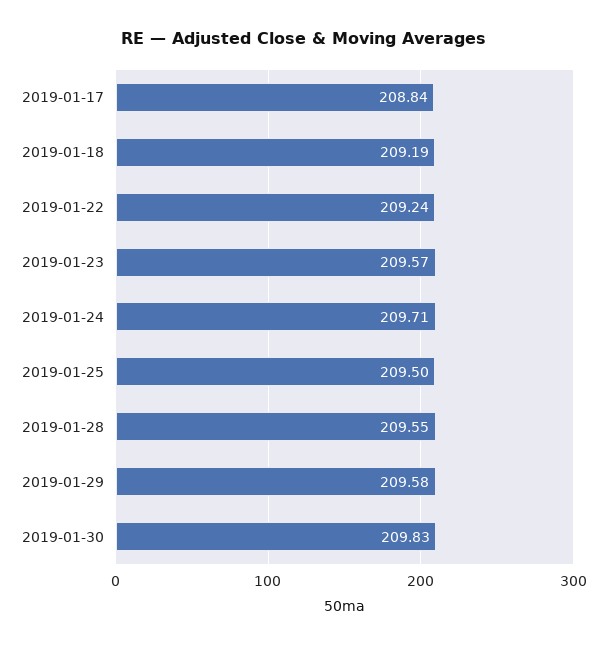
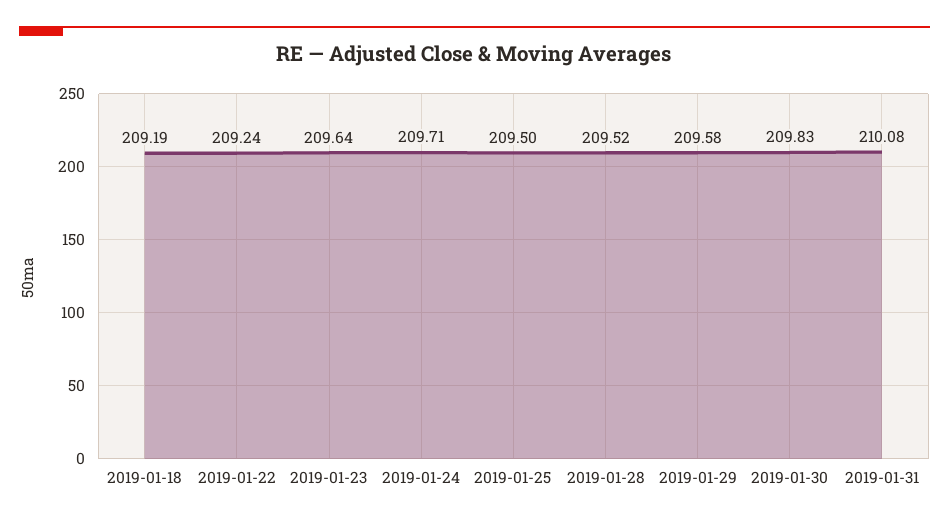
2019-01-17: 208.84 -> none
2019-01-23: 209.57 -> 209.64
2019-01-28: 209.55 -> 209.52
2019-01-31: none -> 210.08

